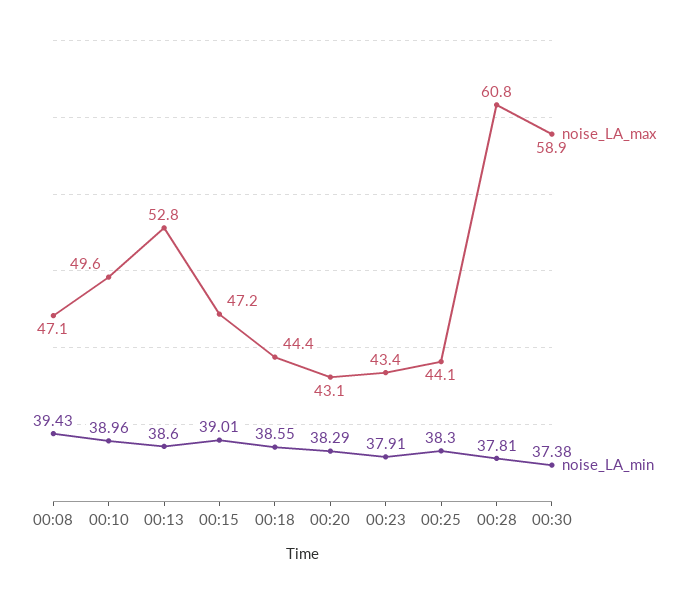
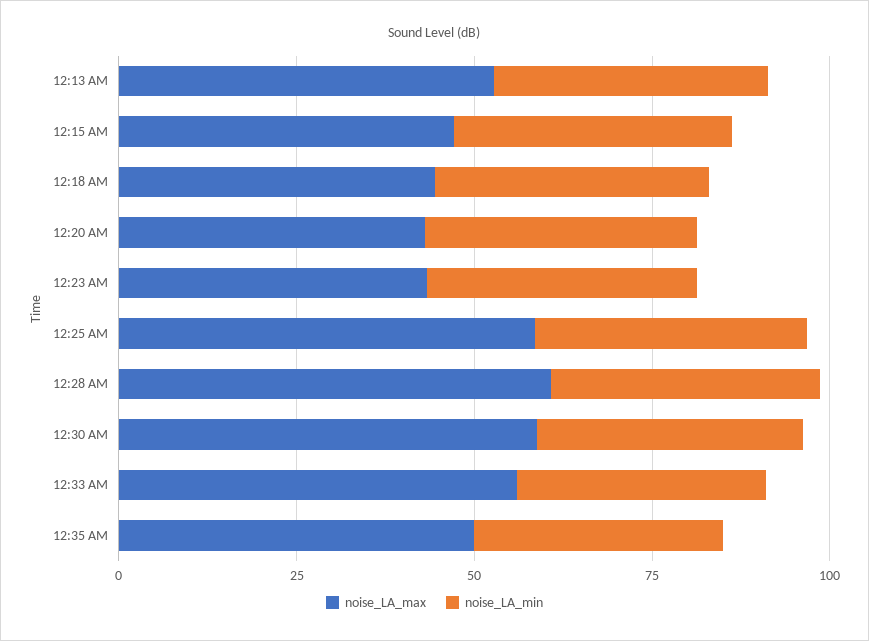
noise_LA_max, 00:08: 47.1 -> none
noise_LA_min, 00:08: 39.43 -> none
noise_LA_max, 00:10: 49.6 -> none
noise_LA_min, 00:10: 38.96 -> none
noise_LA_max, 00:25: 44.1 -> 60
noise_LA_max, 12:33 AM: none -> 55
noise_LA_min, 12:33 AM: none -> 35
noise_LA_max, 12:35 AM: none -> 50
noise_LA_min, 12:35 AM: none -> 35

